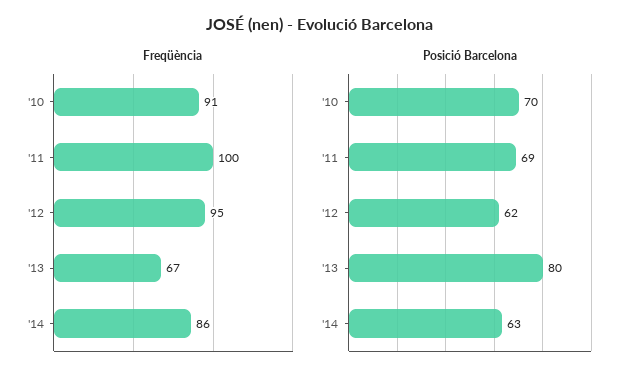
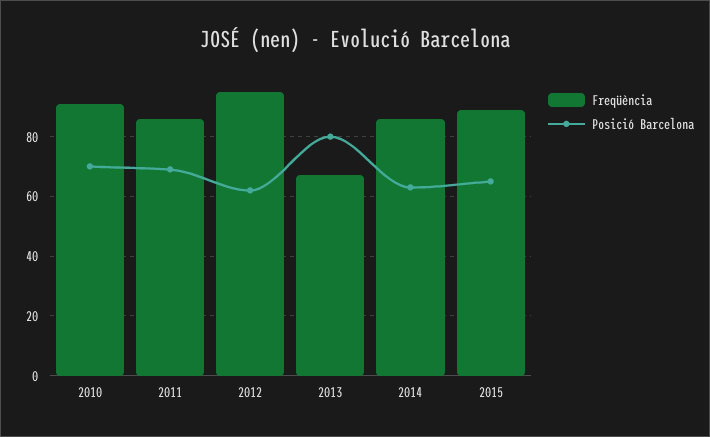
Freqüència, '11: 100 -> 85
Freqüència, 2015: none -> 90
Posició Barcelona, 2015: none -> 65

